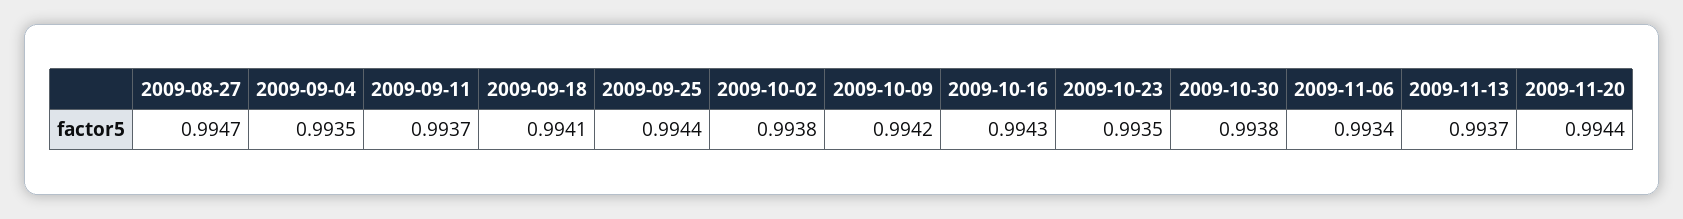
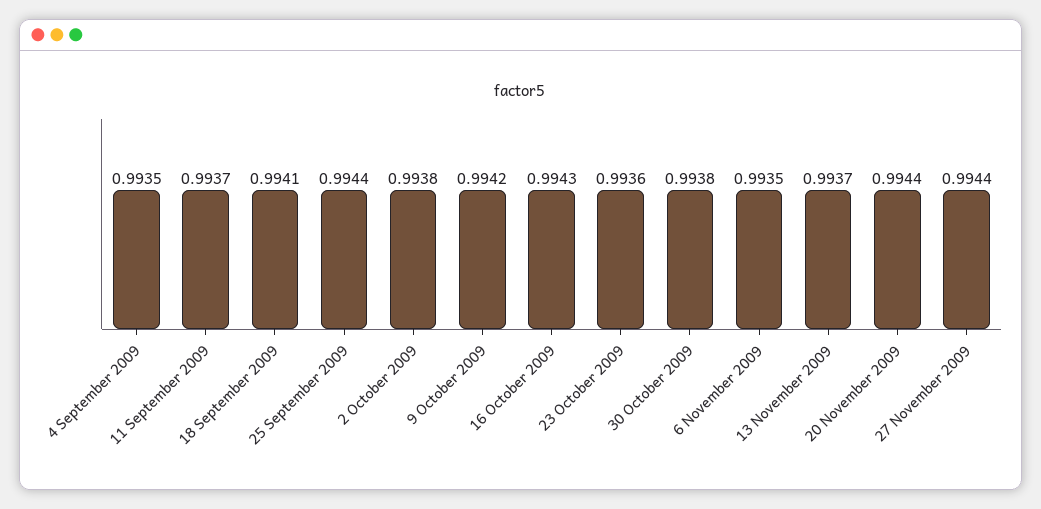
2009-08-27: 0.9947 -> none
2009-10-23: 0.9935 -> 0.9936
2009-11-06: 0.9934 -> 0.9935
27 November 2009: none -> 0.9944

